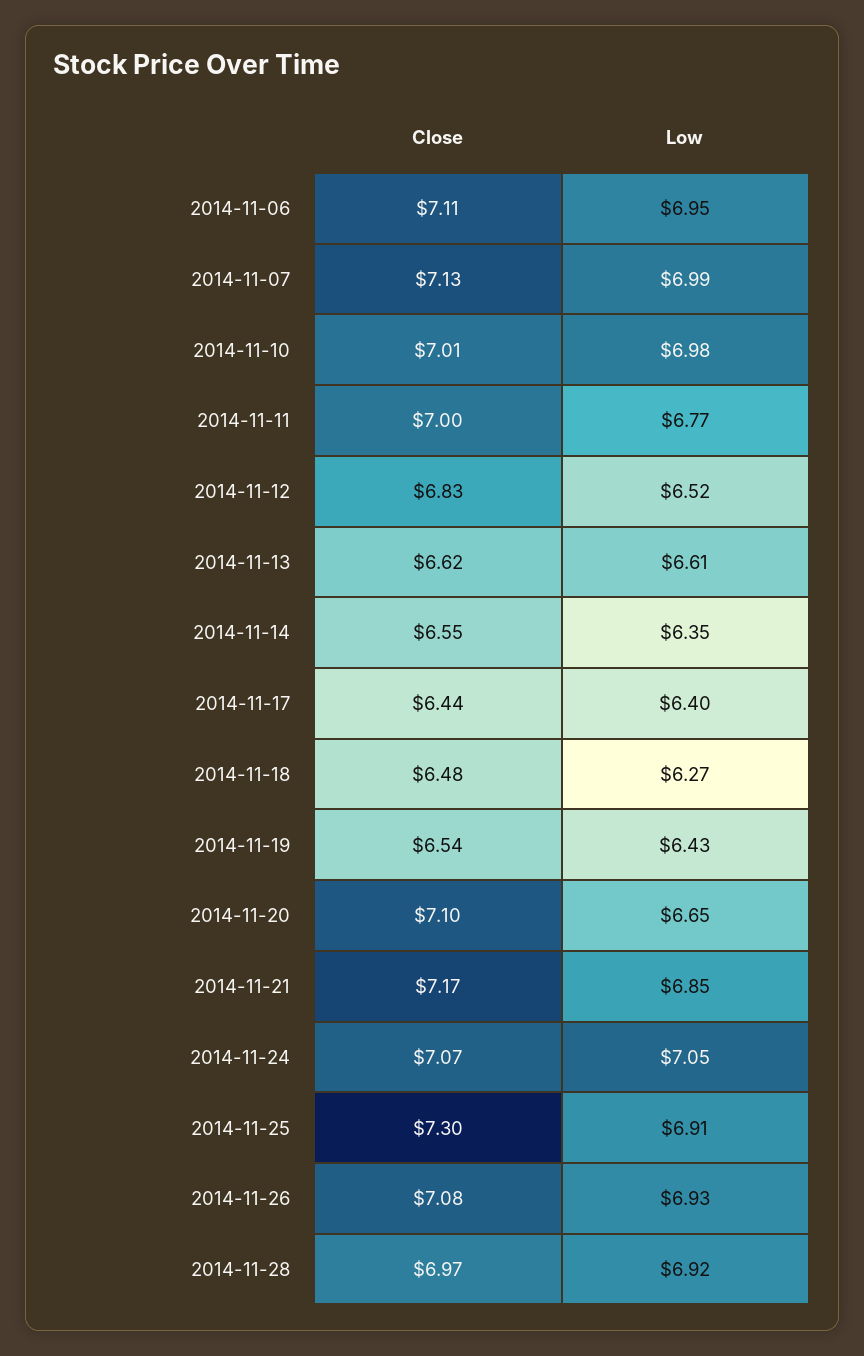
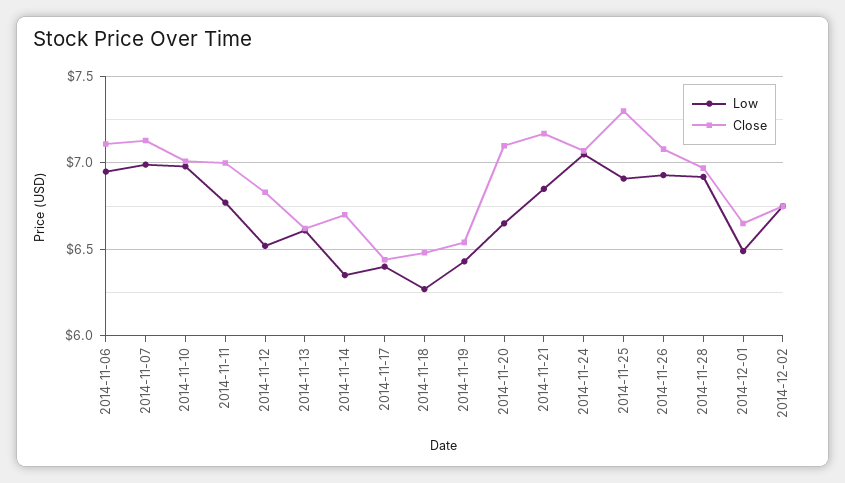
Close, 2014-11-14: 6.55 -> 6.7
Low, 2014-12-01: none -> 6.5
Close, 2014-12-01: none -> 6.65
Low, 2014-12-02: none -> 6.75
Close, 2014-12-02: none -> 6.75

